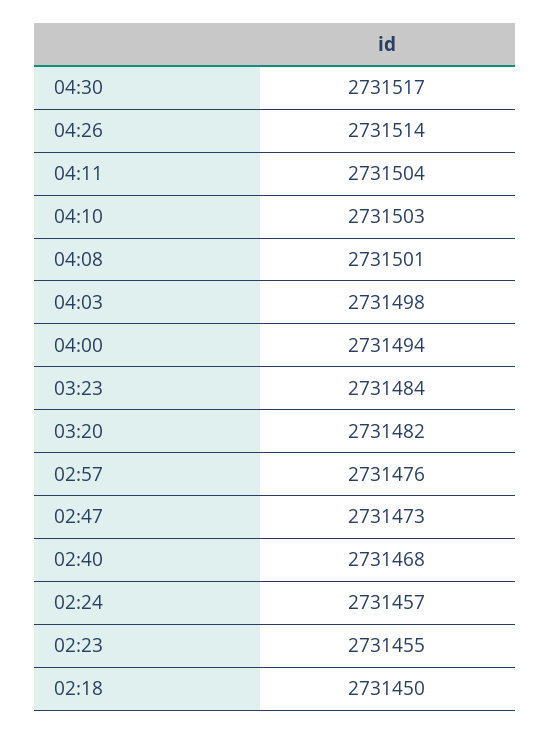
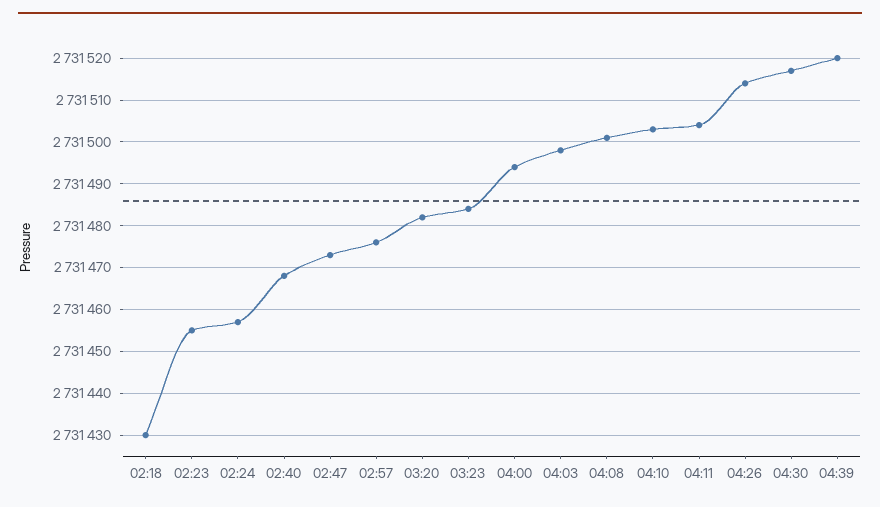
02:18: 2731450 -> 2731430
04:39: none -> 2731520

